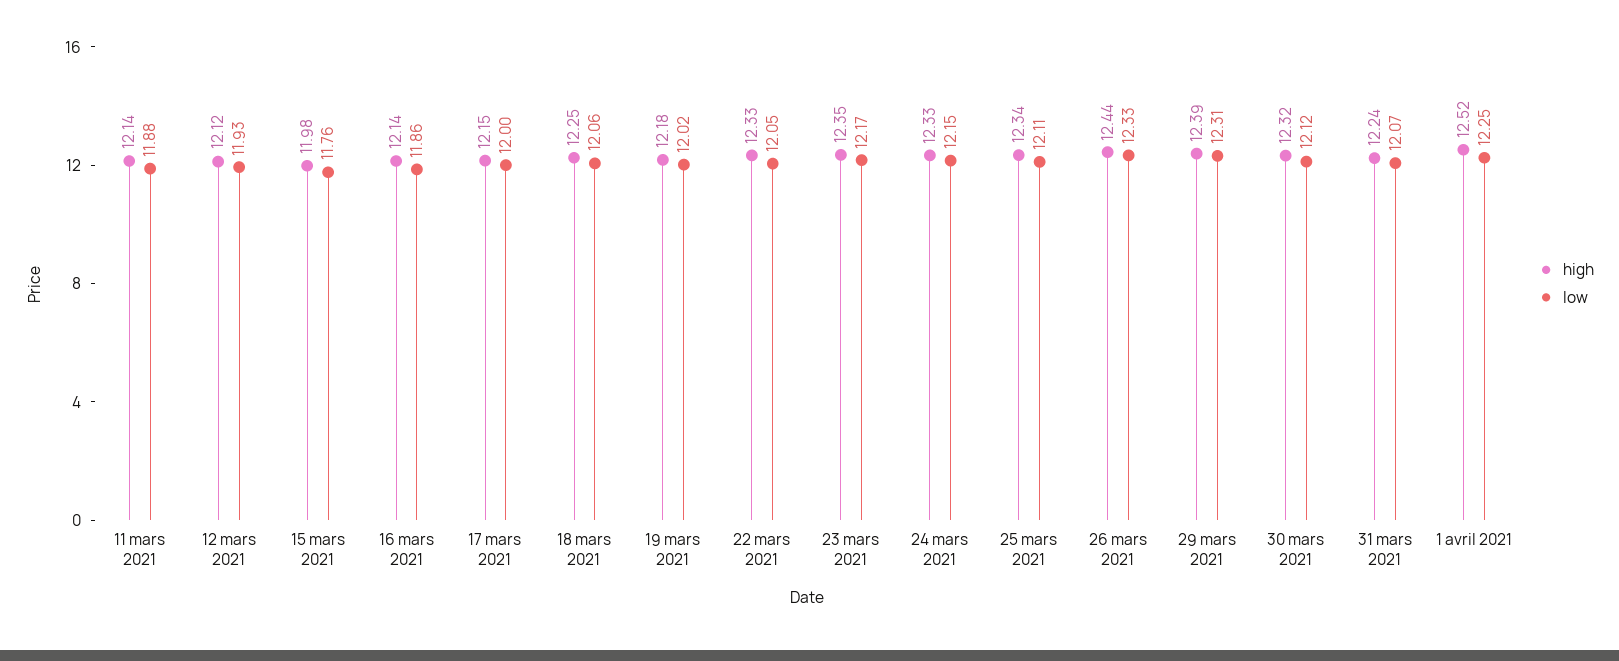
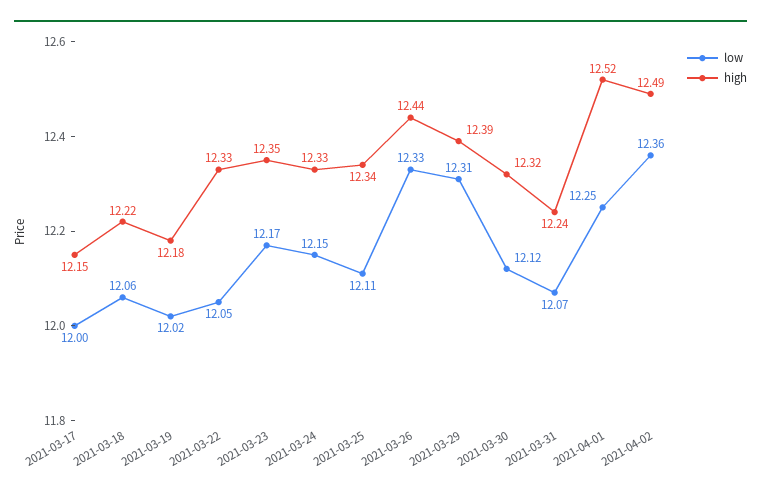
high, 11 mars 2021: 12.14 -> none
low, 11 mars 2021: 11.88 -> none
high, 12 mars 2021: 12.12 -> none
low, 12 mars 2021: 11.93 -> none
high, 15 mars 2021: 11.98 -> none
low, 15 mars 2021: 11.76 -> none
high, 16 mars 2021: 12.14 -> none
low, 16 mars 2021: 11.86 -> none
high, 18 mars 2021: 12.25 -> 12.22
low, 2021-04-02: none -> 12.36
high, 2021-04-02: none -> 12.49

